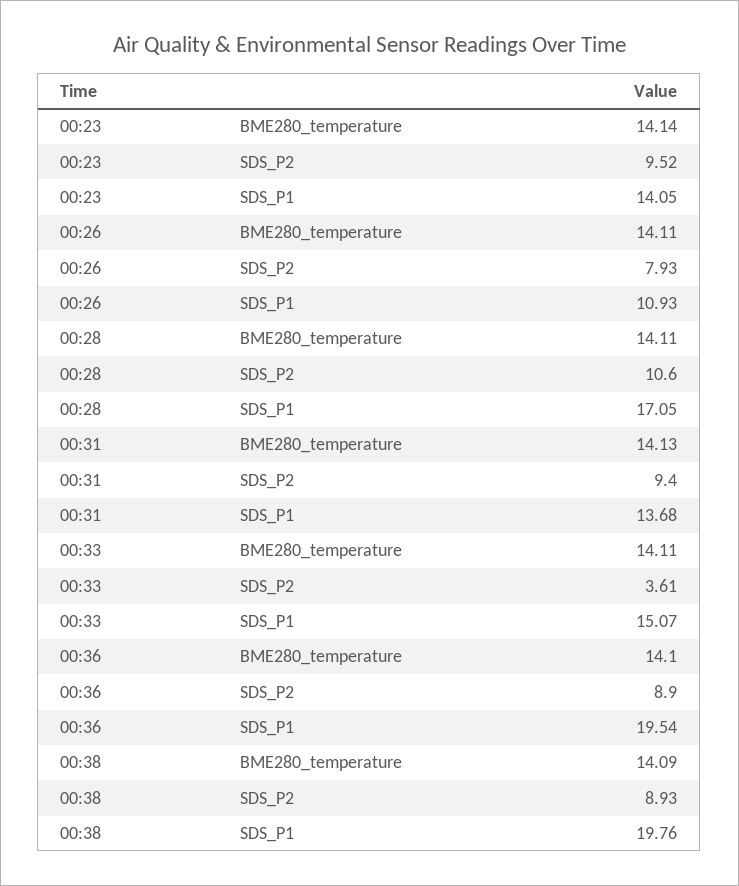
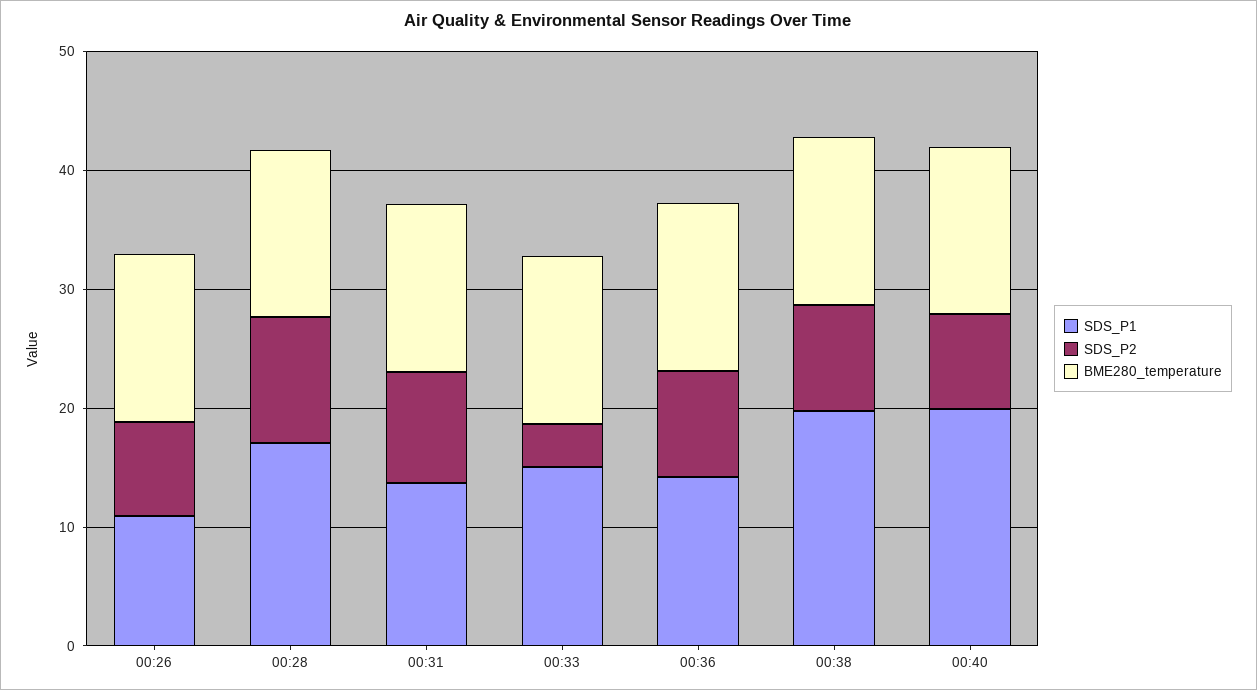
BME280_temperature, 00:23: 14.14 -> none
SDS_P2, 00:23: 9.52 -> none
SDS_P1, 00:23: 14.05 -> none
SDS_P1, 00:36: 19.54 -> 14
SDS_P1, 00:40: none -> 20
SDS_P2, 00:40: none -> 8
BME280_temperature, 00:40: none -> 14

